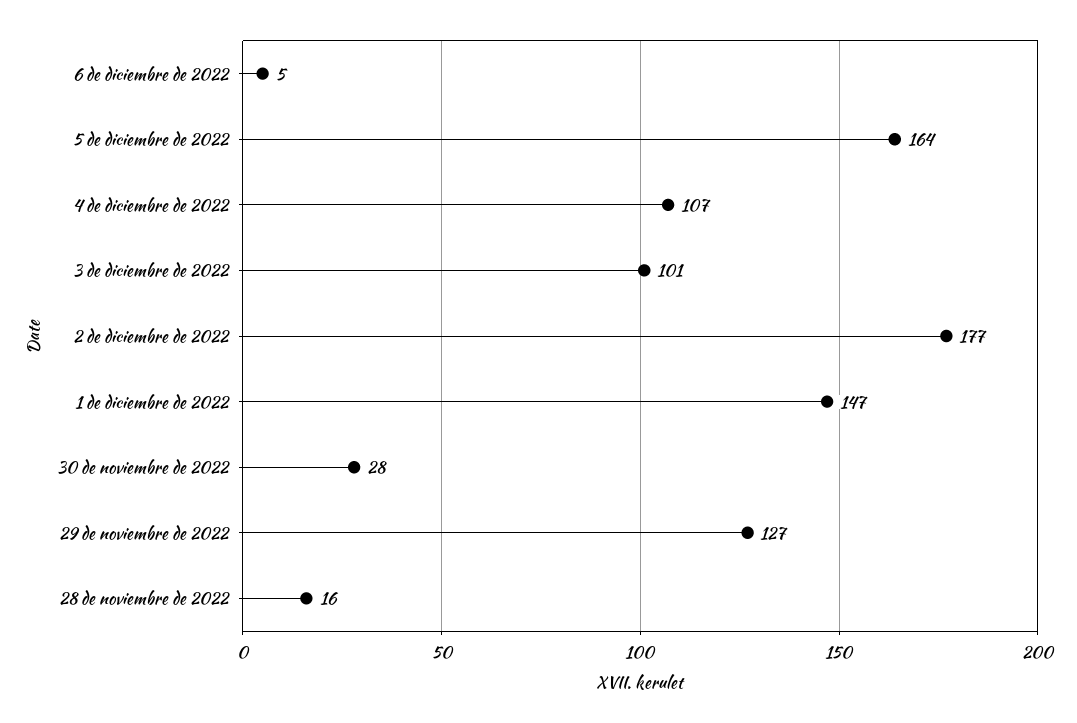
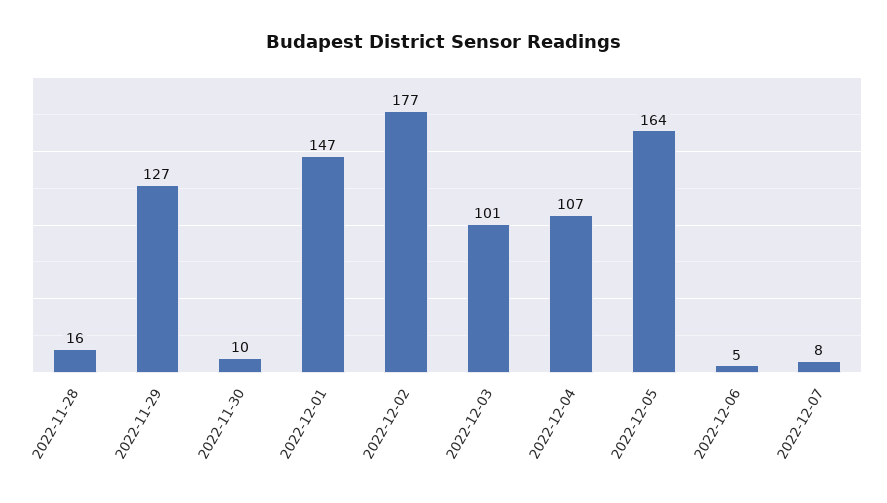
30 de noviembre de 2022: 28 -> 10
2022-12-07: none -> 8

